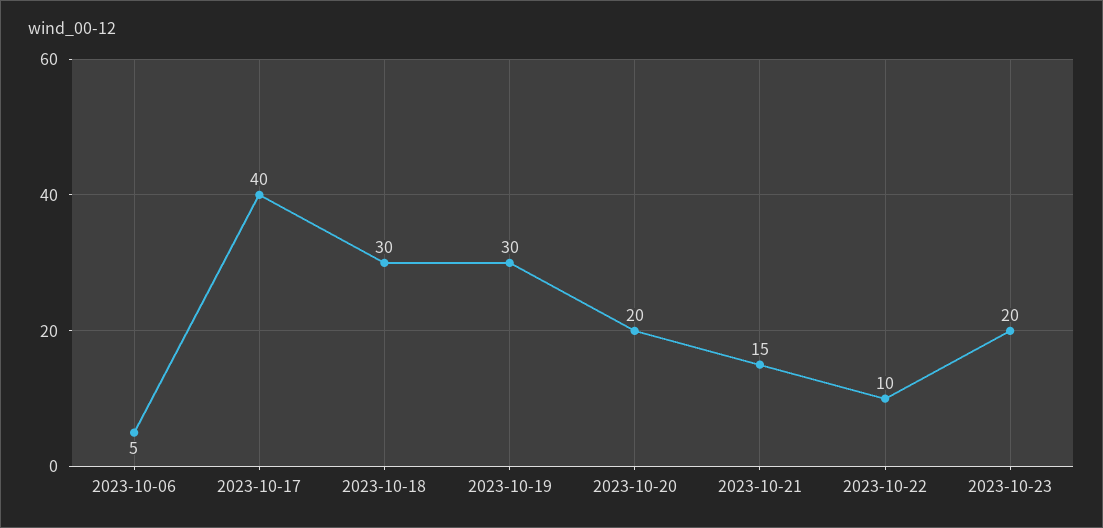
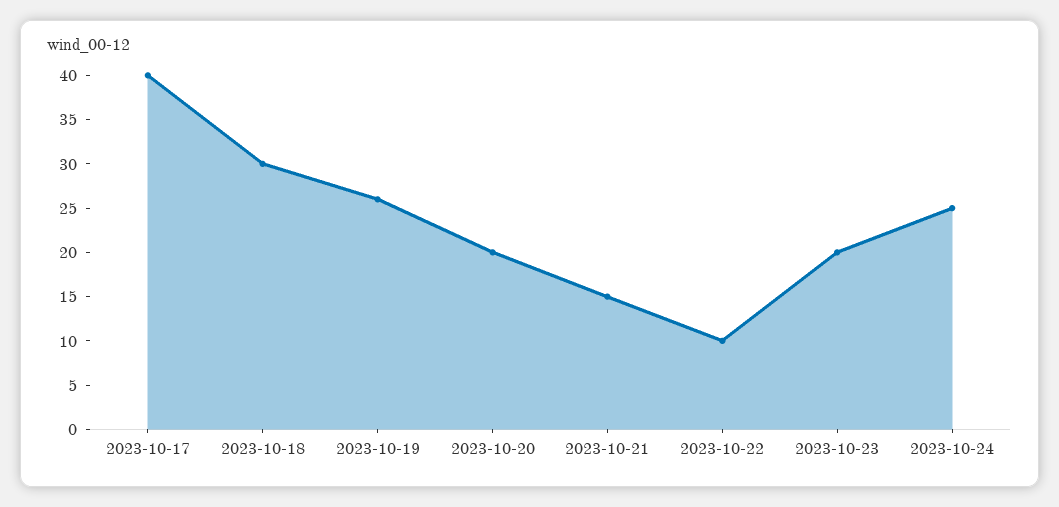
2023-10-06: 5 -> none
2023-10-19: 30 -> 26
2023-10-24: none -> 25

